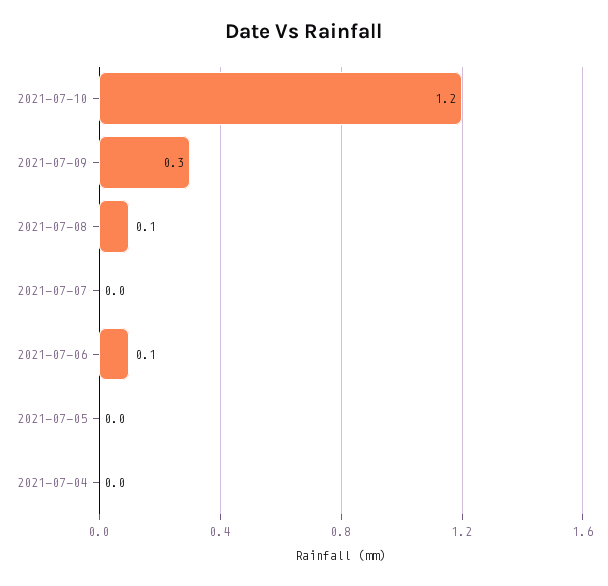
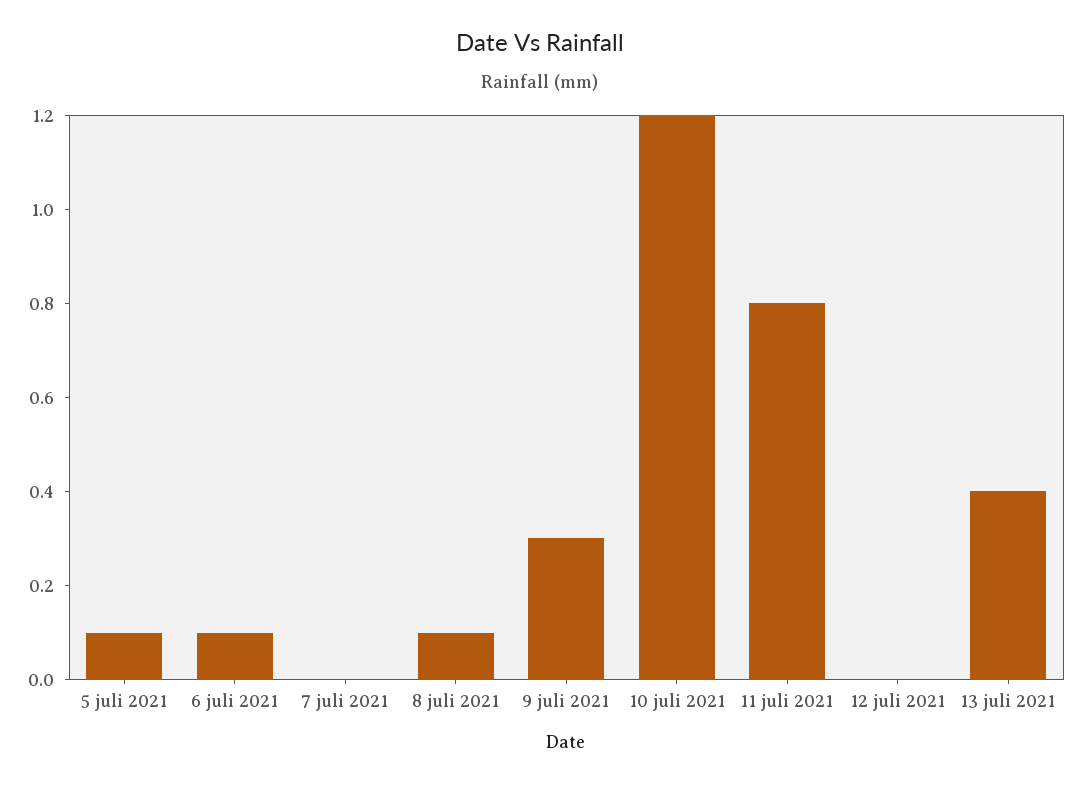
2021-07-05: 0 -> 0.1
2021-07-04: 0 -> none
11 juli 2021: none -> 0.8
12 juli 2021: none -> 0
13 juli 2021: none -> 0.4

